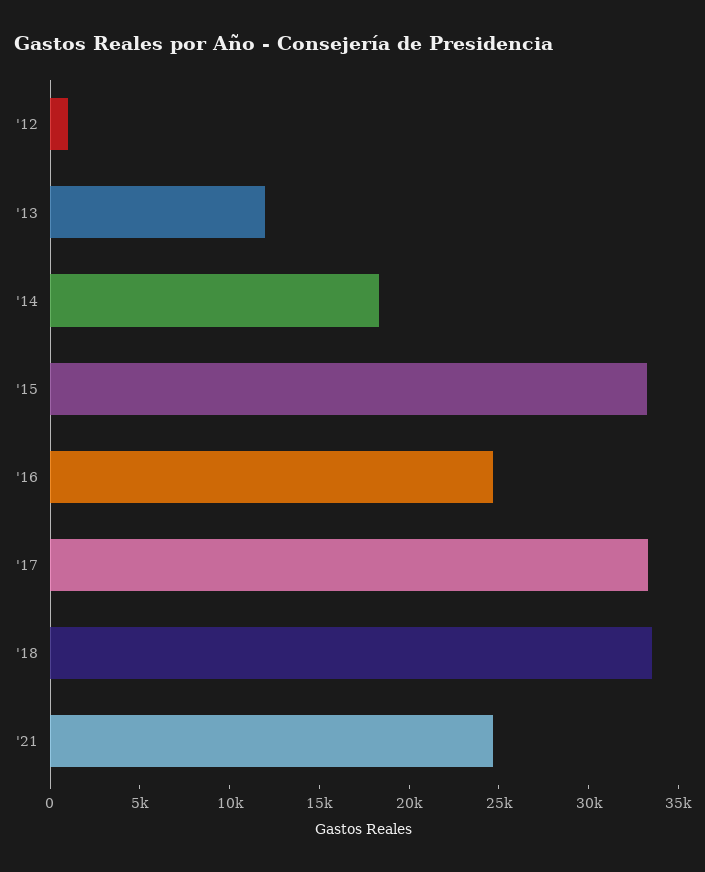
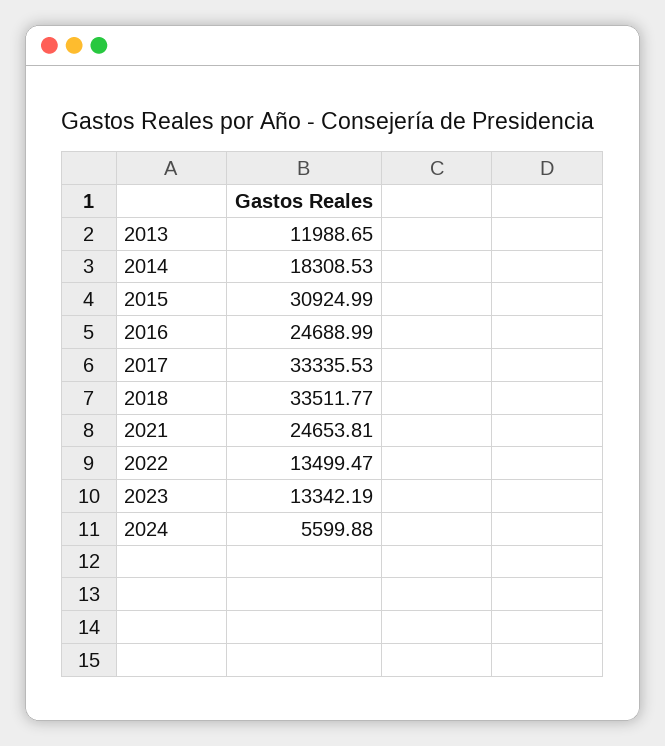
'12: 1000 -> none
'15: 33000 -> 30924.99
2022: none -> 13499.47
2023: none -> 13342.19
2024: none -> 5599.88

